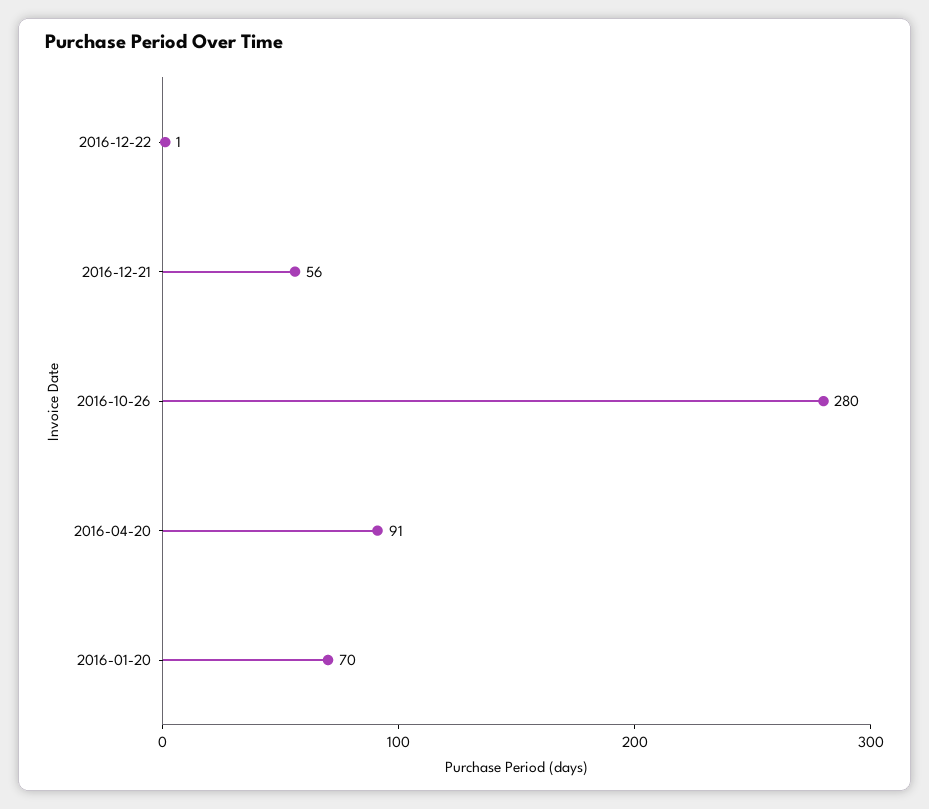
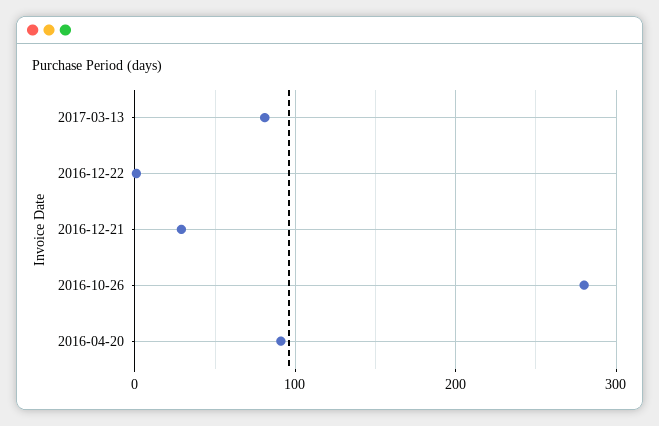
2016-12-21: 56 -> 30
2016-01-20: 70 -> none
2017-03-13: none -> 80

